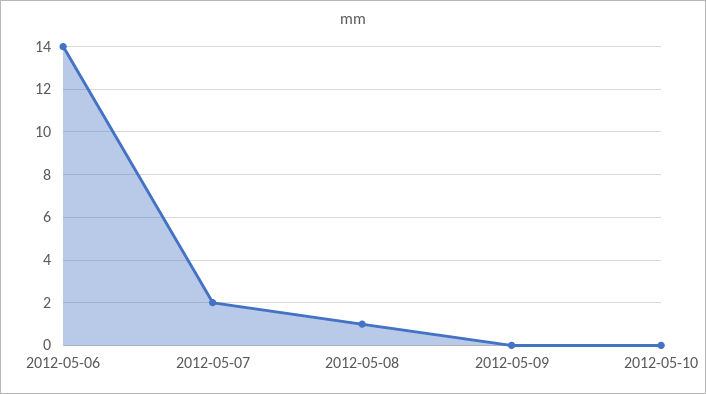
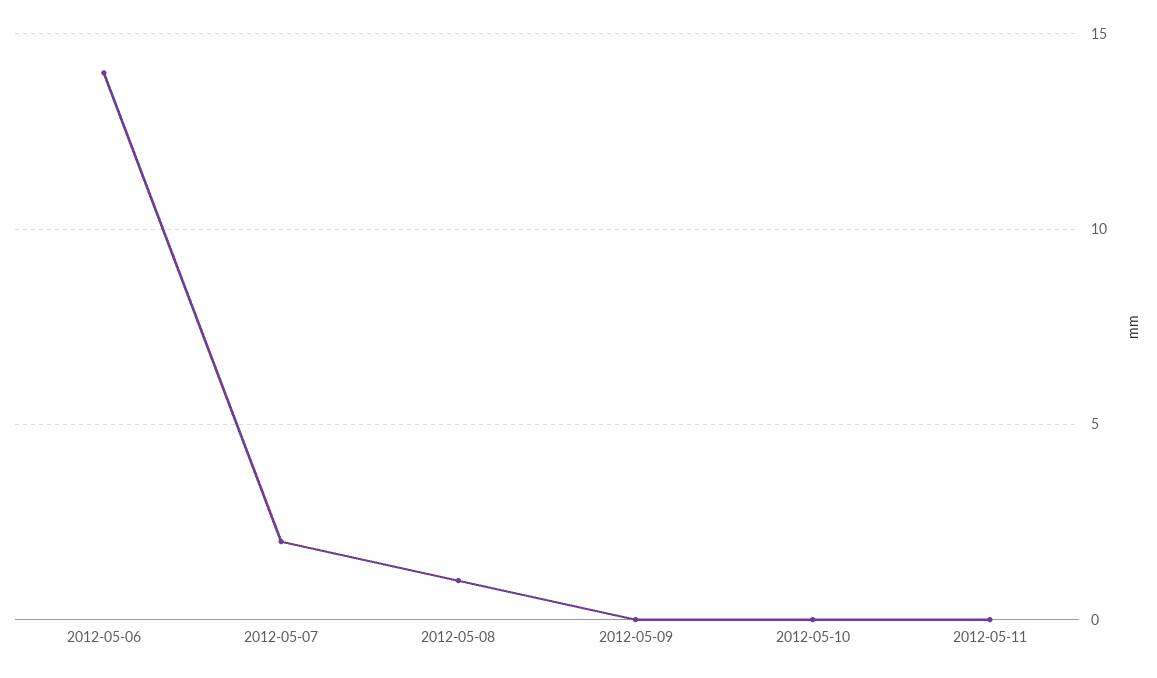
2012-05-11: none -> 0

